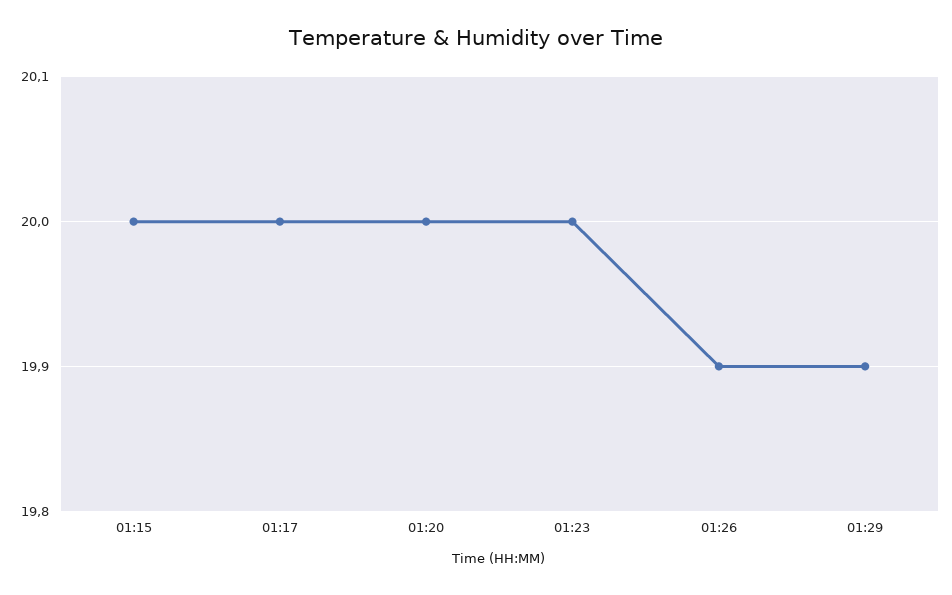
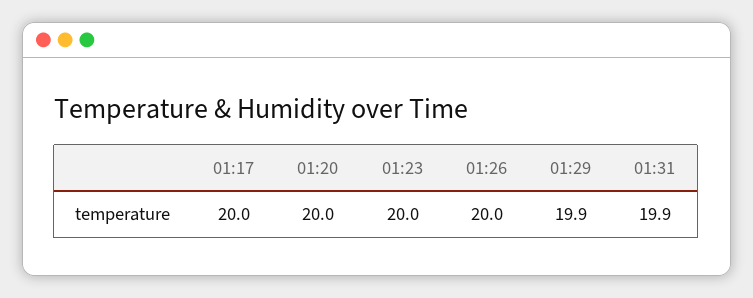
01:15: 20 -> none
01:26: 19.9 -> 20
01:31: none -> 19.9

